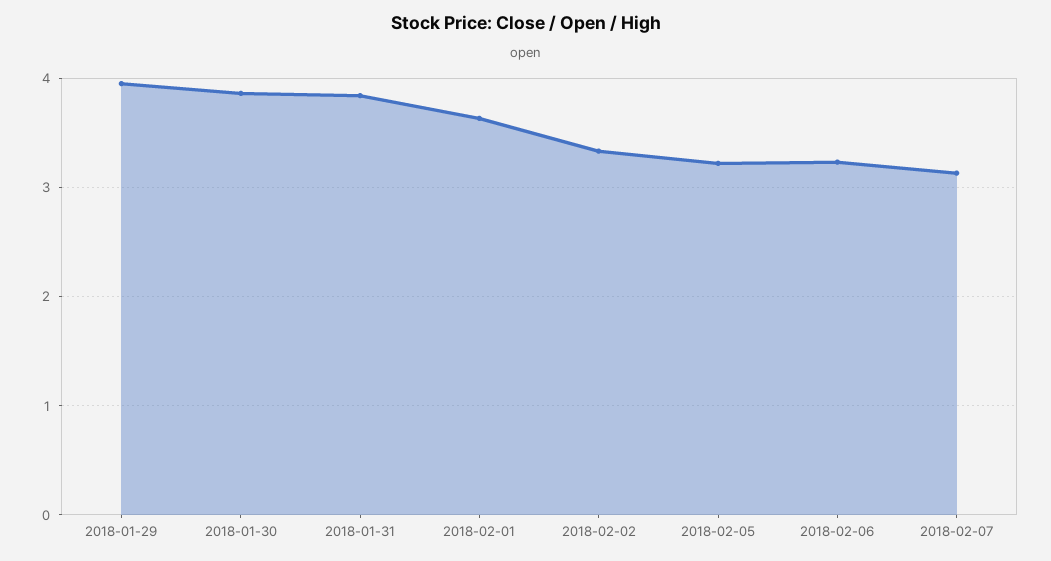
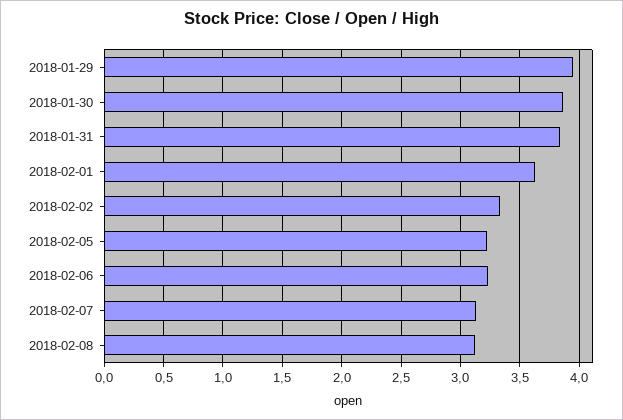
2018-02-08: none -> 3.1

